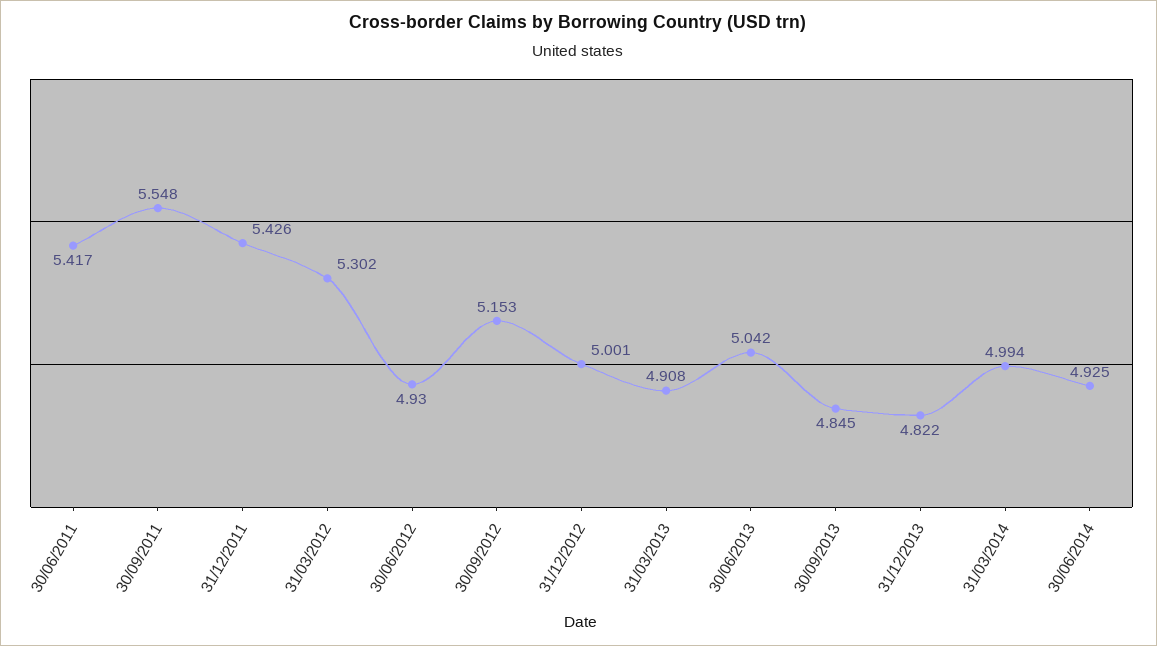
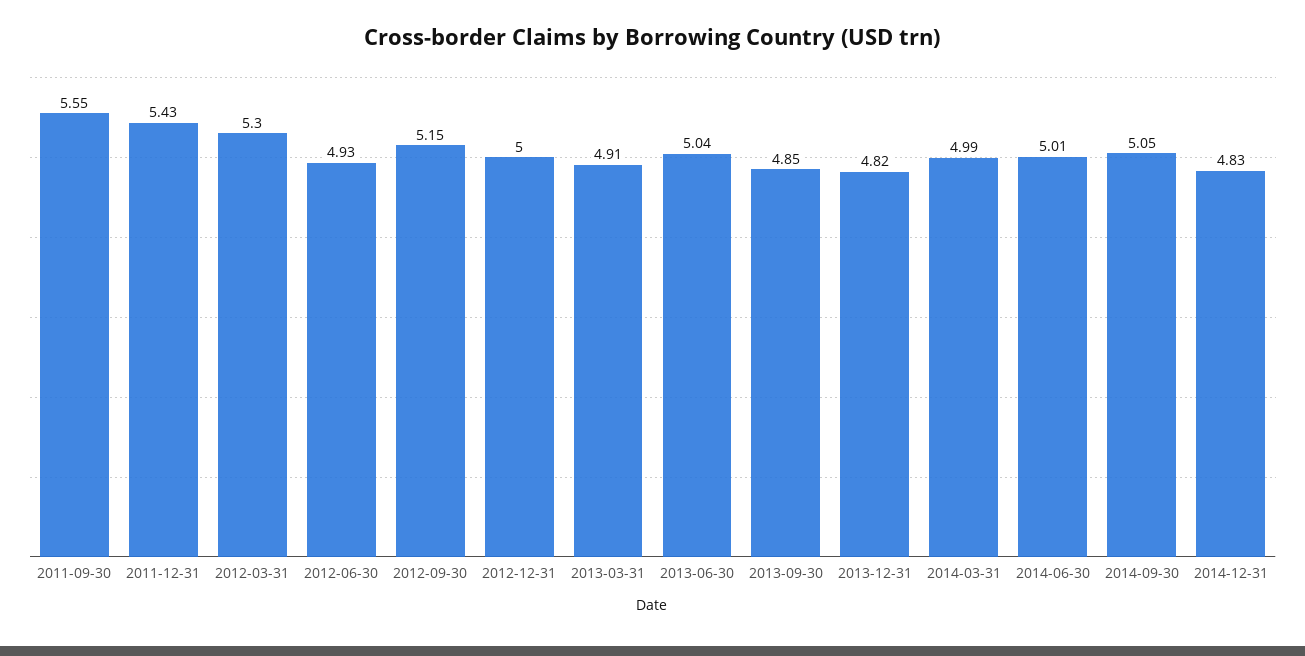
30/06/2011: 5.417 -> none
30/06/2014: 4.925 -> 5.01
2014-09-30: none -> 5.05
2014-12-31: none -> 4.83

